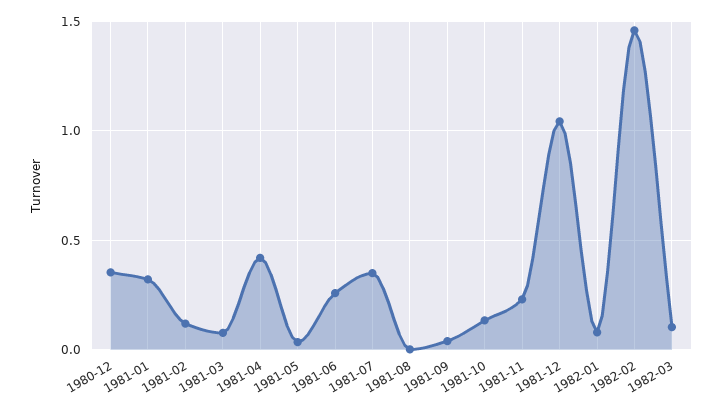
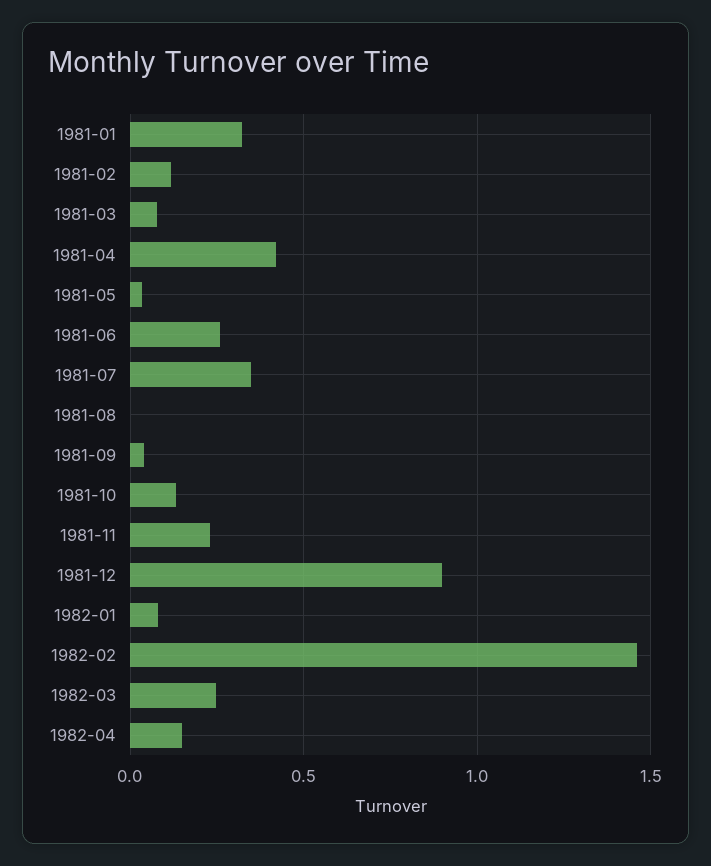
1980-12: 0.35 -> none
1981-12: 1.05 -> 0.9
1982-03: 0.1 -> 0.25
1982-04: none -> 0.15

